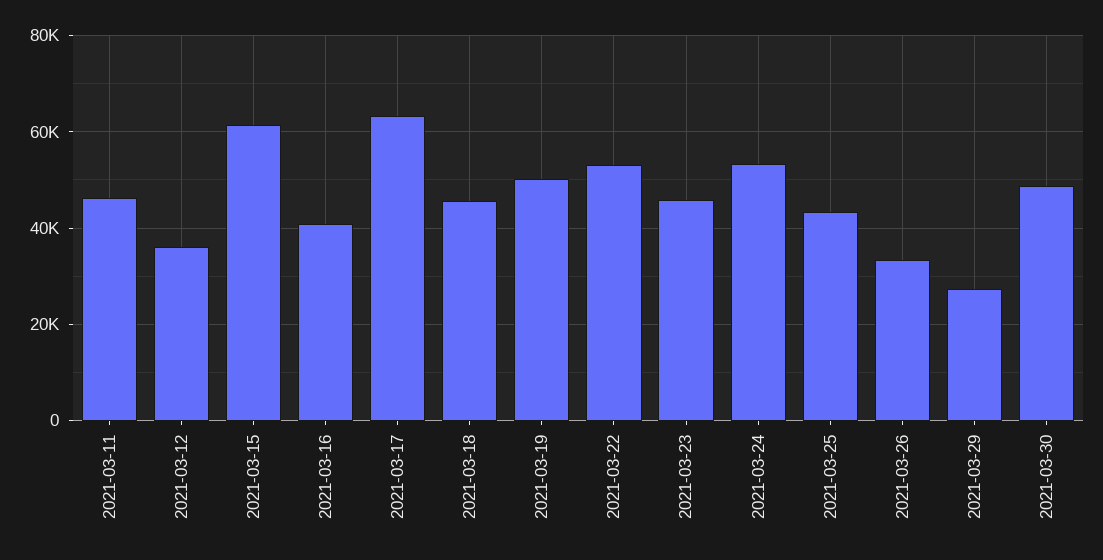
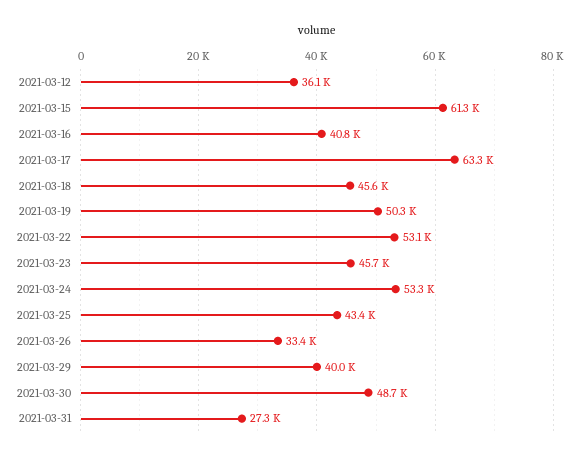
2021-03-11: 46000 -> none
2021-03-29: 28000 -> 40000
2021-03-31: none -> 27300

